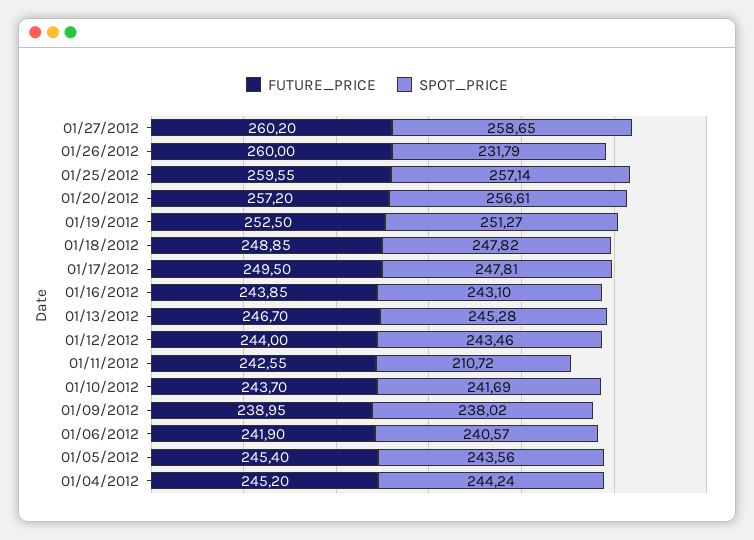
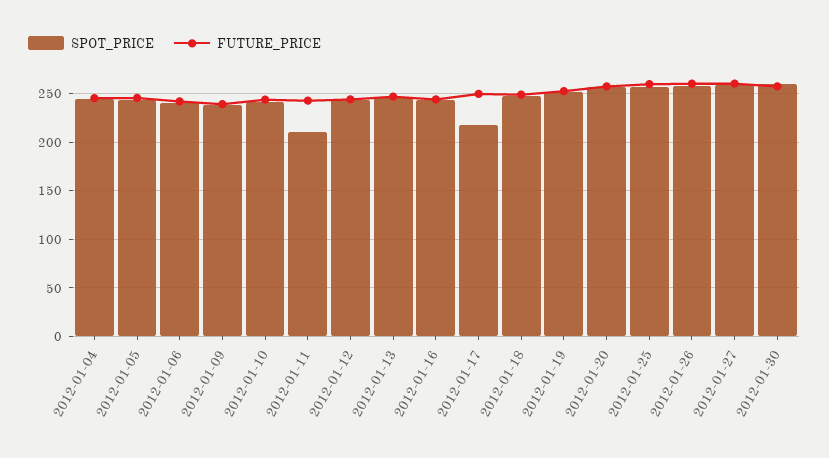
SPOT_PRICE, 01/26/2012: 231.79 -> 260
SPOT_PRICE, 01/17/2012: 247.81 -> 220
SPOT_PRICE, 2012-01-30: none -> 260
FUTURE_PRICE, 2012-01-30: none -> 260

